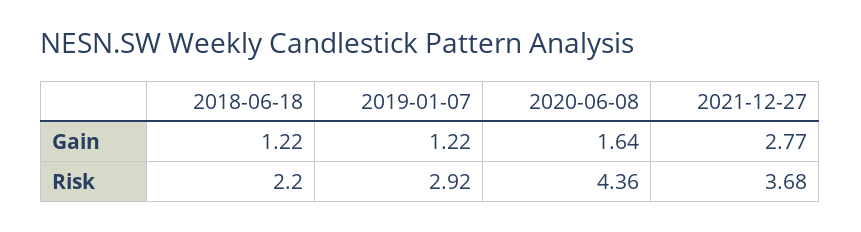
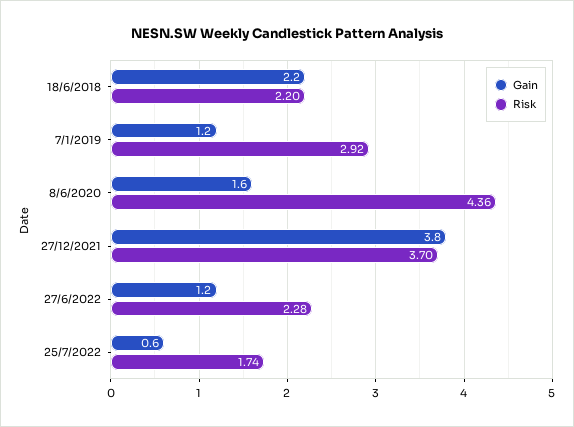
Gain, 2018-06-18: 1.22 -> 2.2
Gain, 2021-12-27: 2.77 -> 3.8
Risk, 2021-12-27: 3.68 -> 3.7
Gain, 27/6/2022: none -> 1.2
Risk, 27/6/2022: none -> 2.28
Gain, 25/7/2022: none -> 0.6
Risk, 25/7/2022: none -> 1.74

